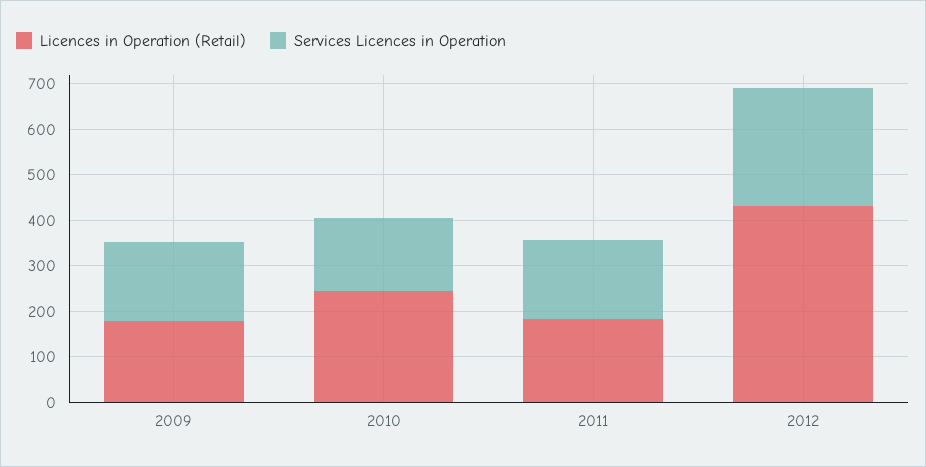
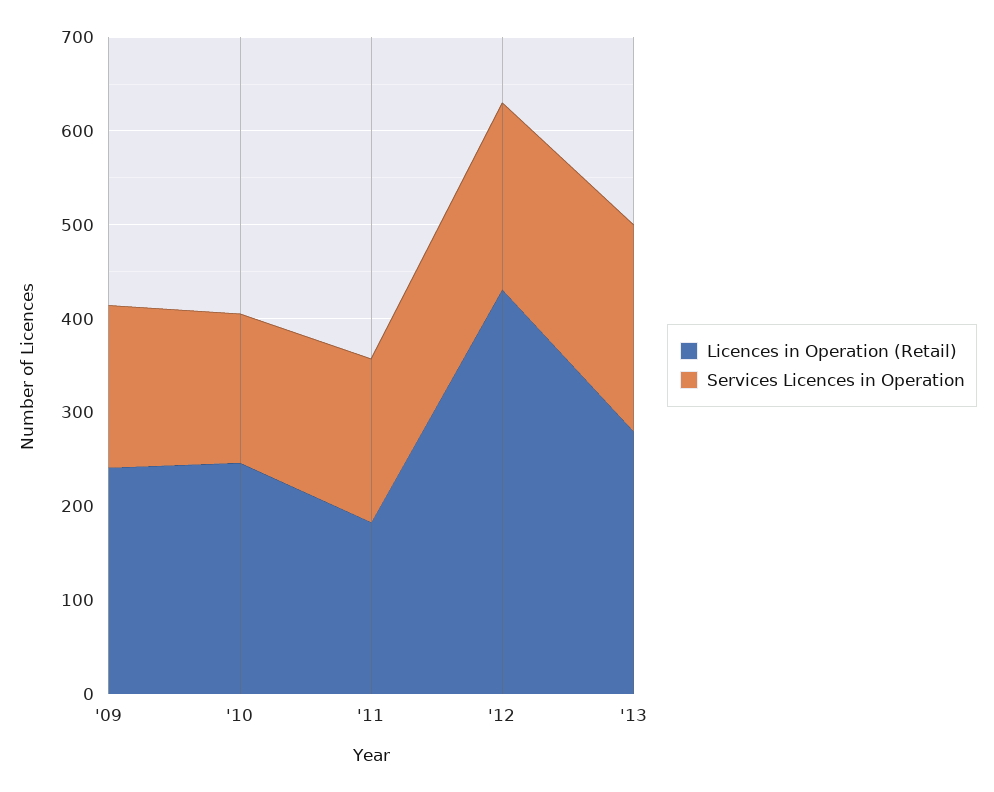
Licences in Operation (Retail), 2009: 180 -> 240
Services Licences in Operation, 2012: 260 -> 200
Licences in Operation (Retail), '13: none -> 280
Services Licences in Operation, '13: none -> 220

